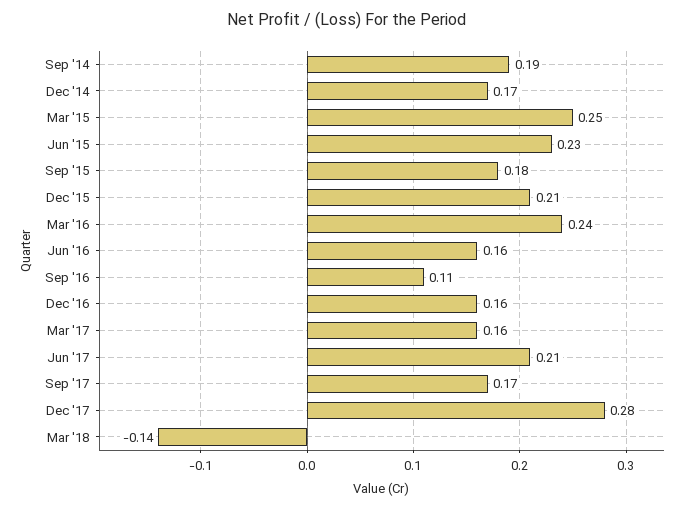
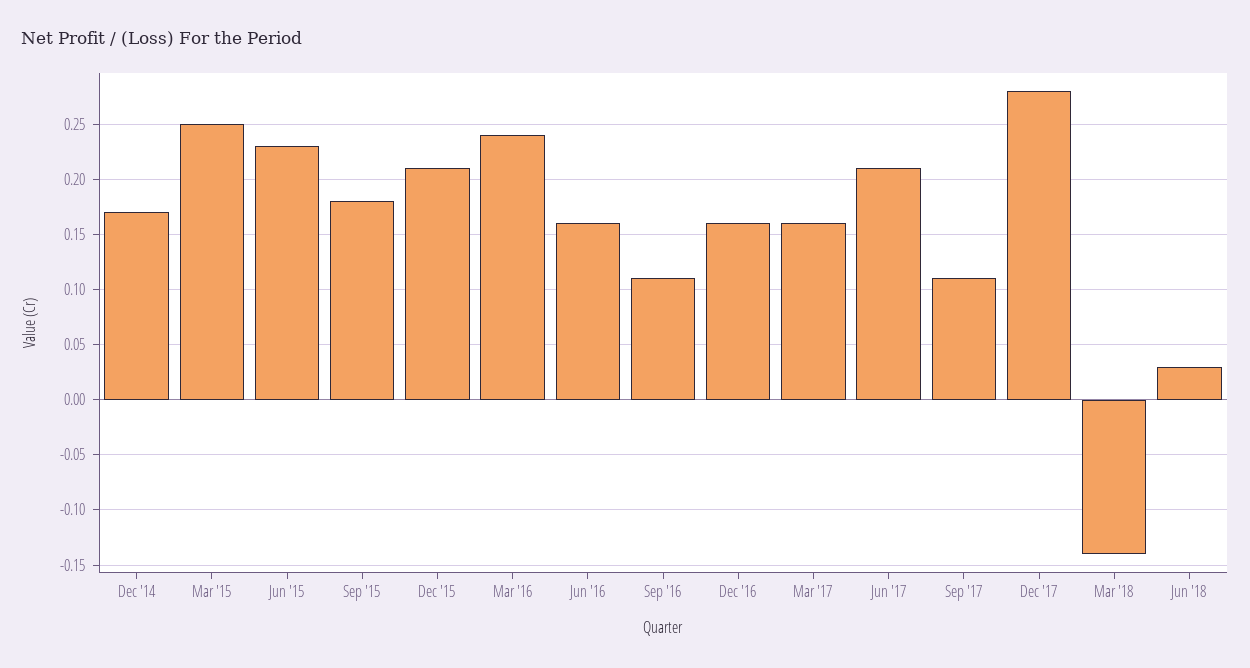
Sep '14: 0.19 -> none
Sep '17: 0.17 -> 0.11
Jun '18: none -> 0.03

